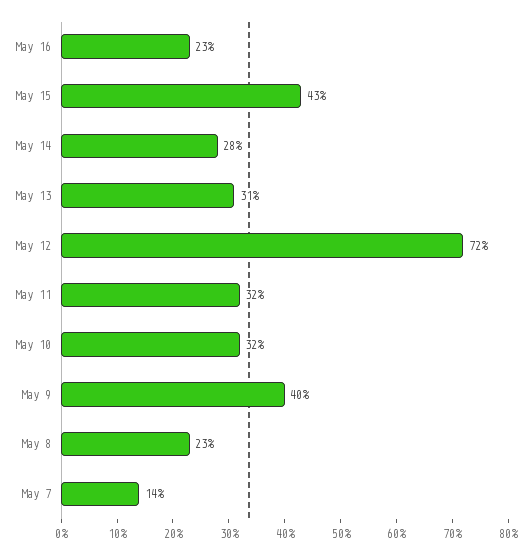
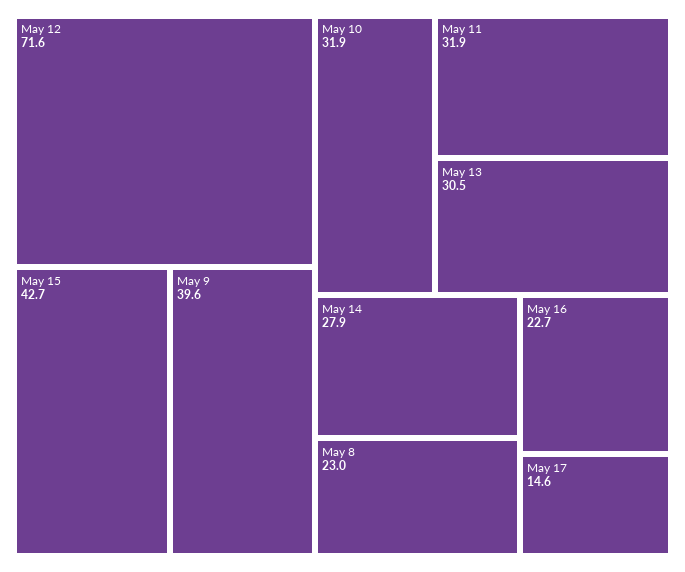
May 7: 14 -> none
May 17: none -> 14.6

